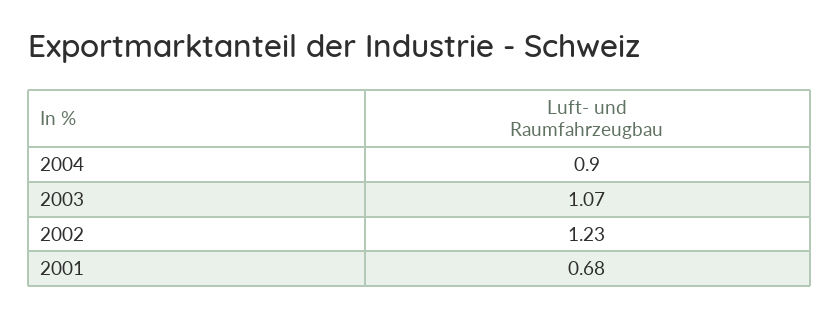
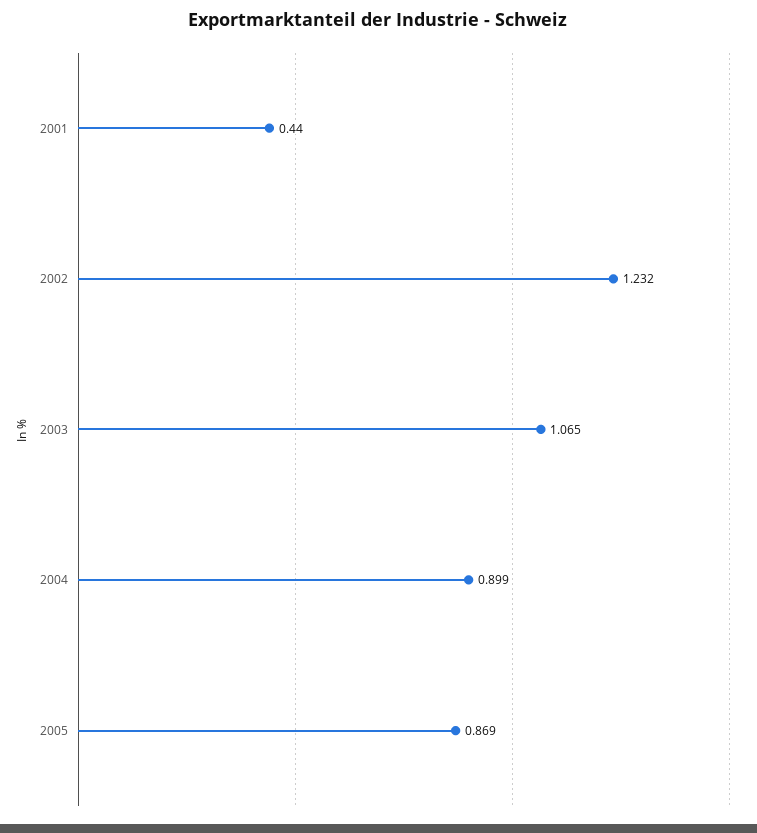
2001: 0.68 -> 0.44
2005: none -> 0.869

